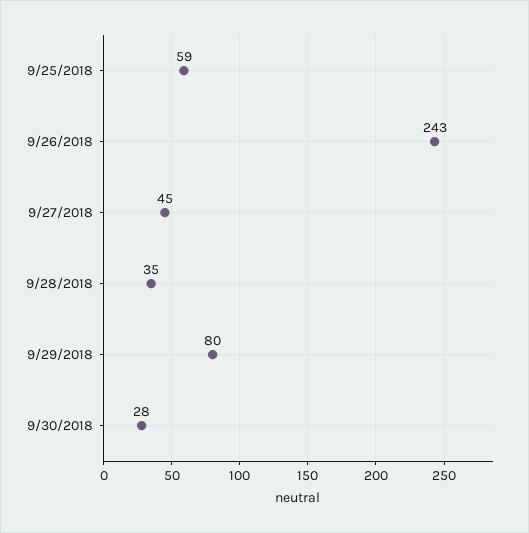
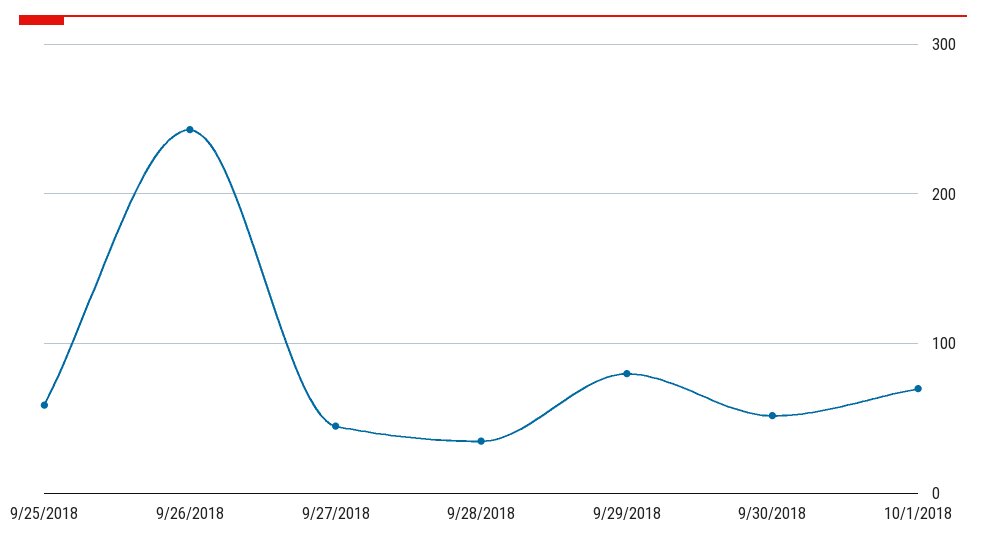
9/30/2018: 28 -> 50
10/1/2018: none -> 70

